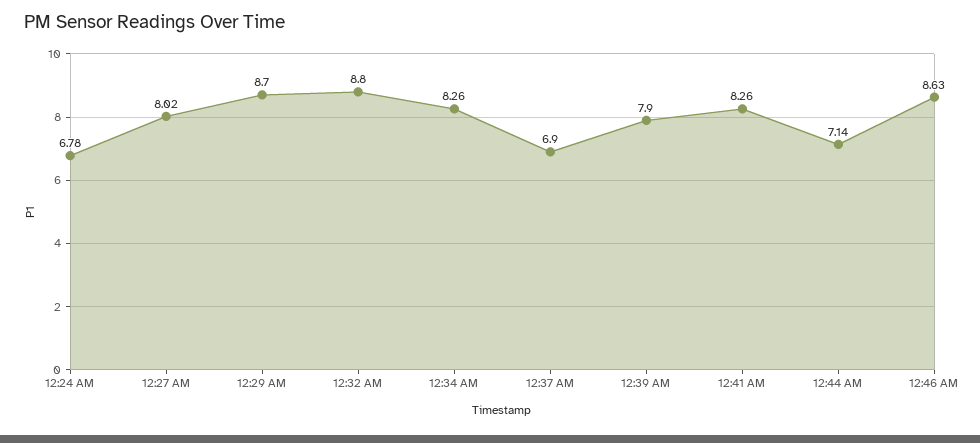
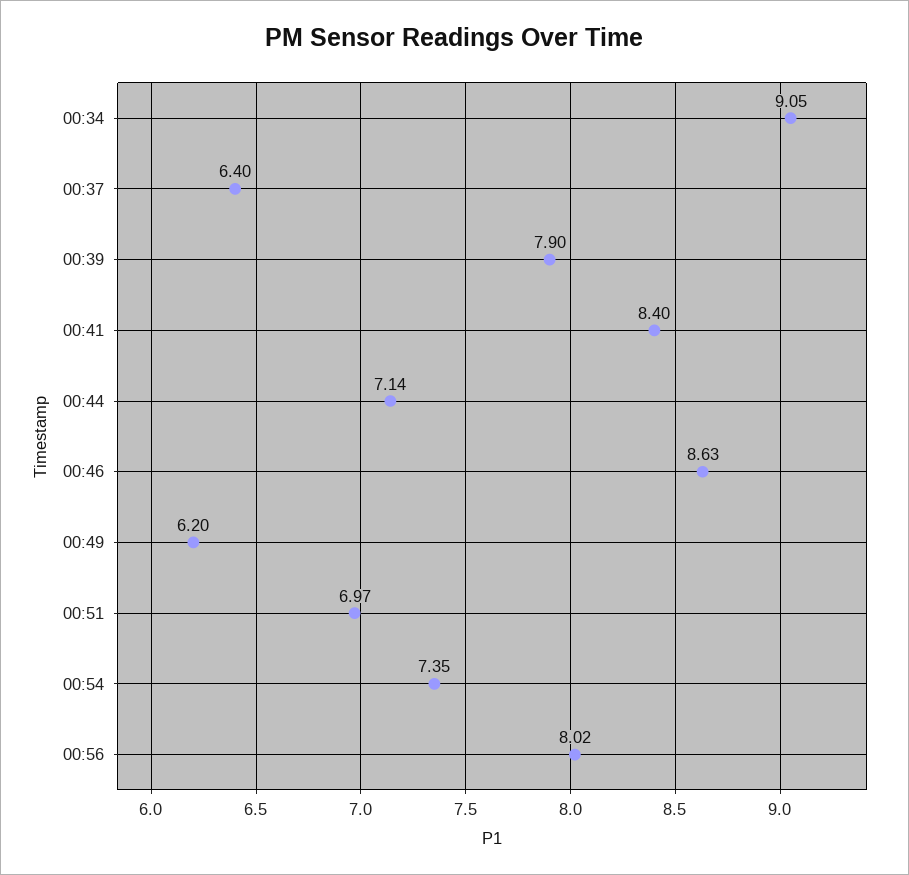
12:24 AM: 6.78 -> none
12:27 AM: 8.02 -> none
12:29 AM: 8.7 -> none
12:32 AM: 8.8 -> none
12:34 AM: 8.26 -> 9.05
12:37 AM: 6.9 -> 6.4
12:41 AM: 8.26 -> 8.4
00:49: none -> 6.2
00:51: none -> 6.97
00:54: none -> 7.35
00:56: none -> 8.02

